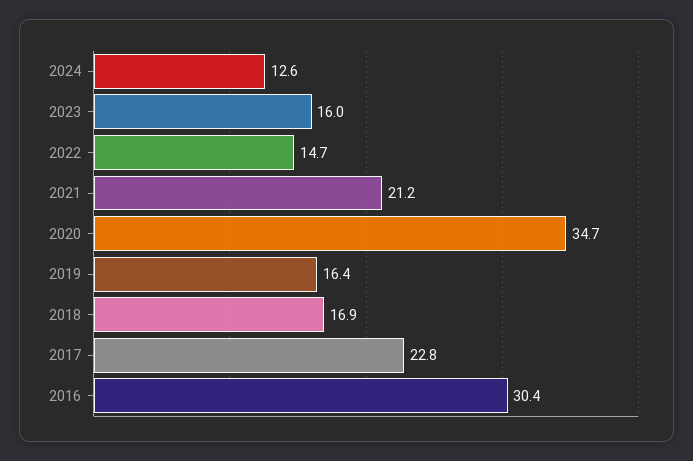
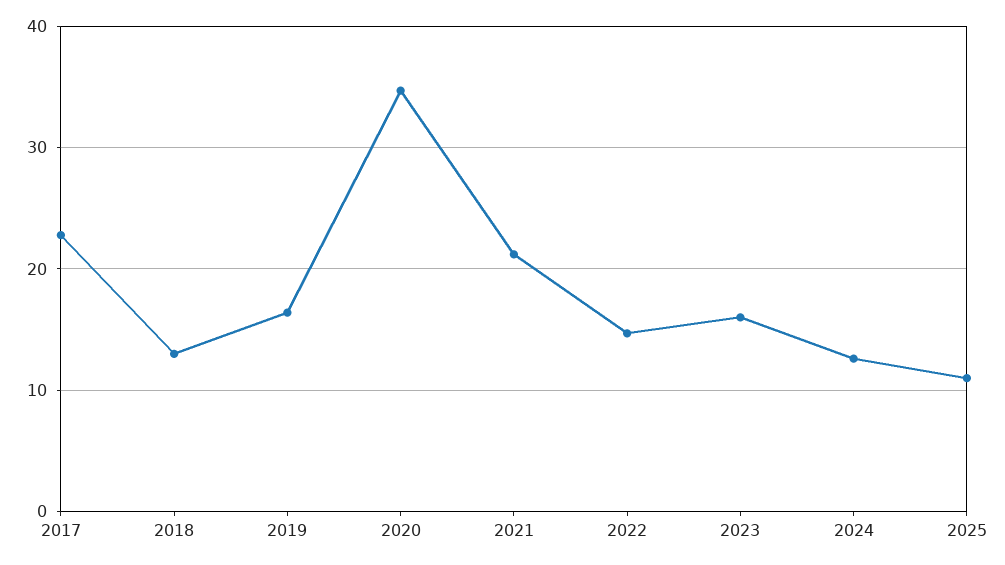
2018: 16.9 -> 13
2016: 30.4 -> none
2025: none -> 11

